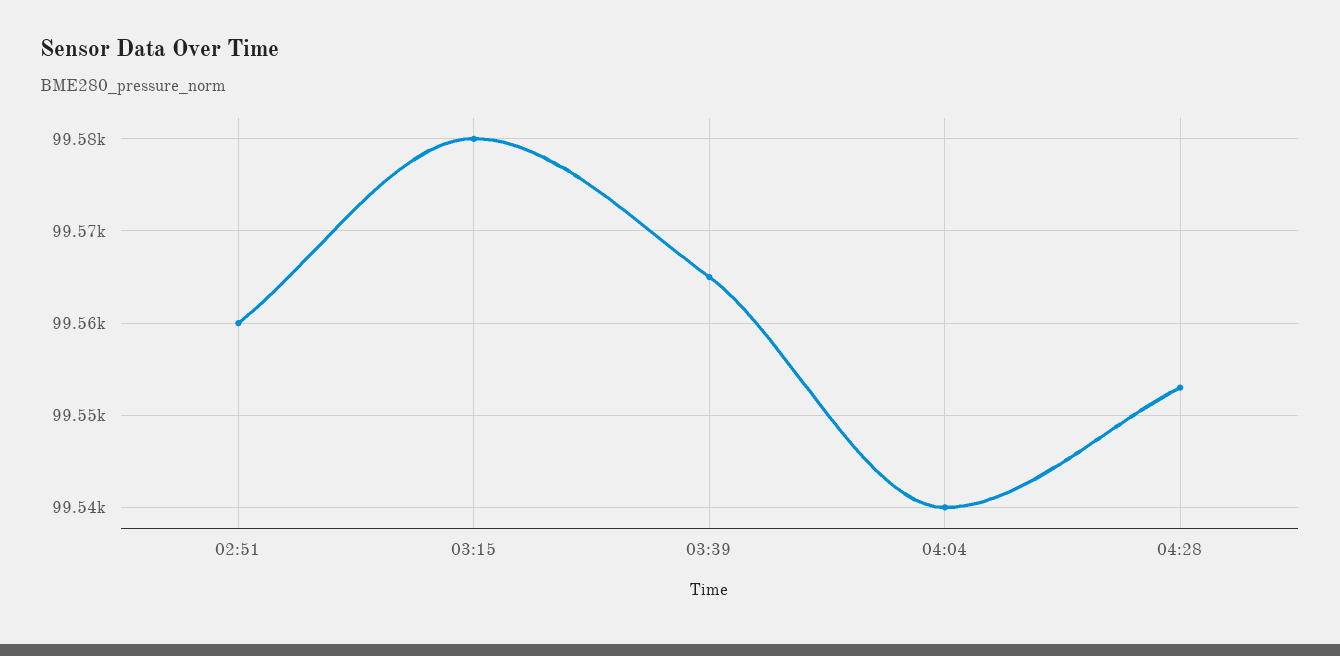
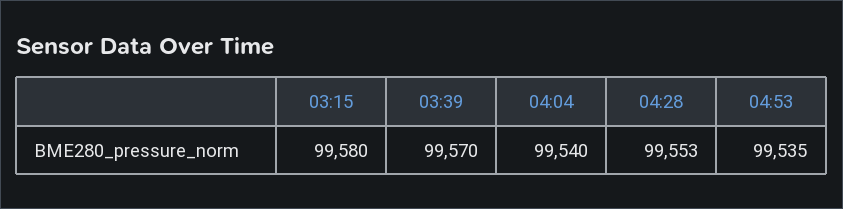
02:51: 99560 -> none
03:39: 99565 -> 99570
04:53: none -> 99535

